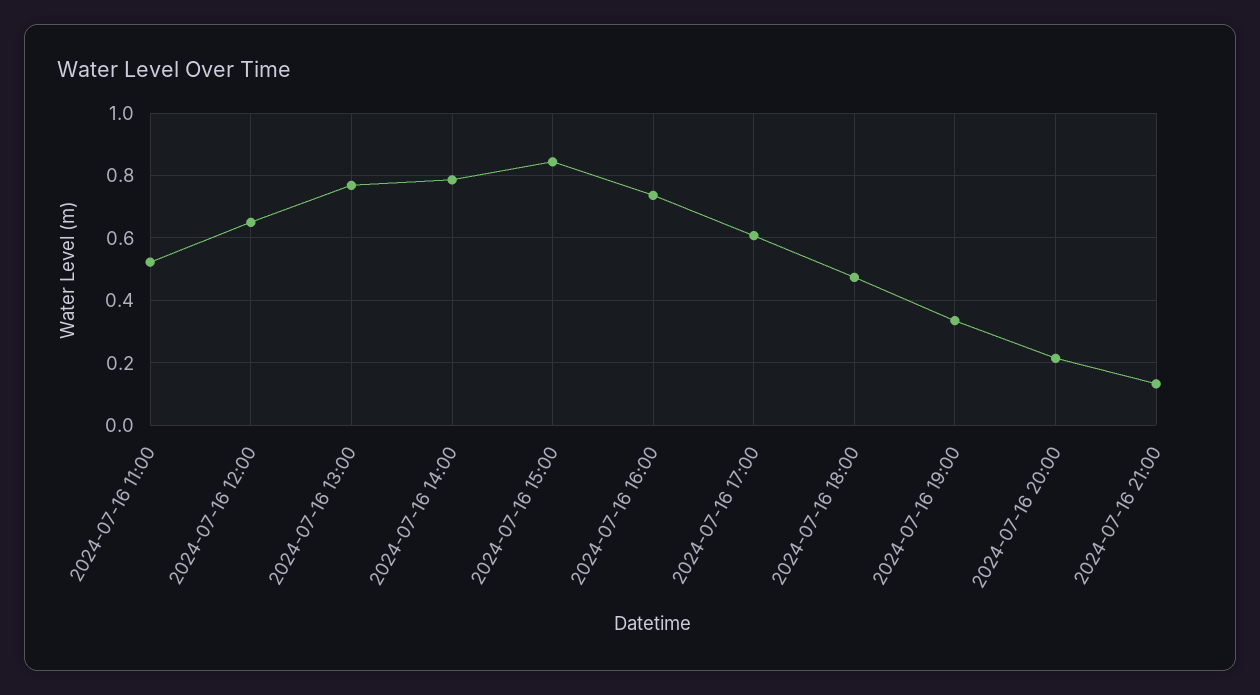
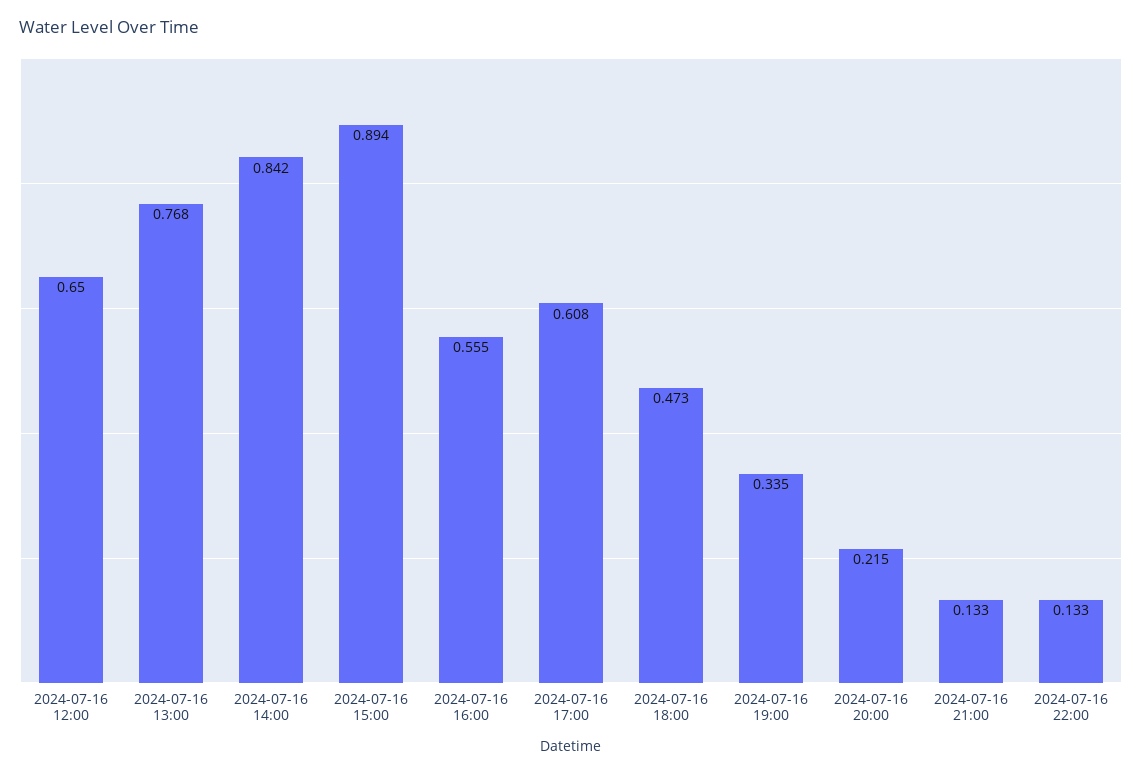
2024-07-16 11:00: 0.52 -> none
2024-07-16 14:00: 0.78 -> 0.842
2024-07-16 15:00: 0.84 -> 0.894
2024-07-16 16:00: 0.74 -> 0.555
2024-07-16 22:00: none -> 0.133

